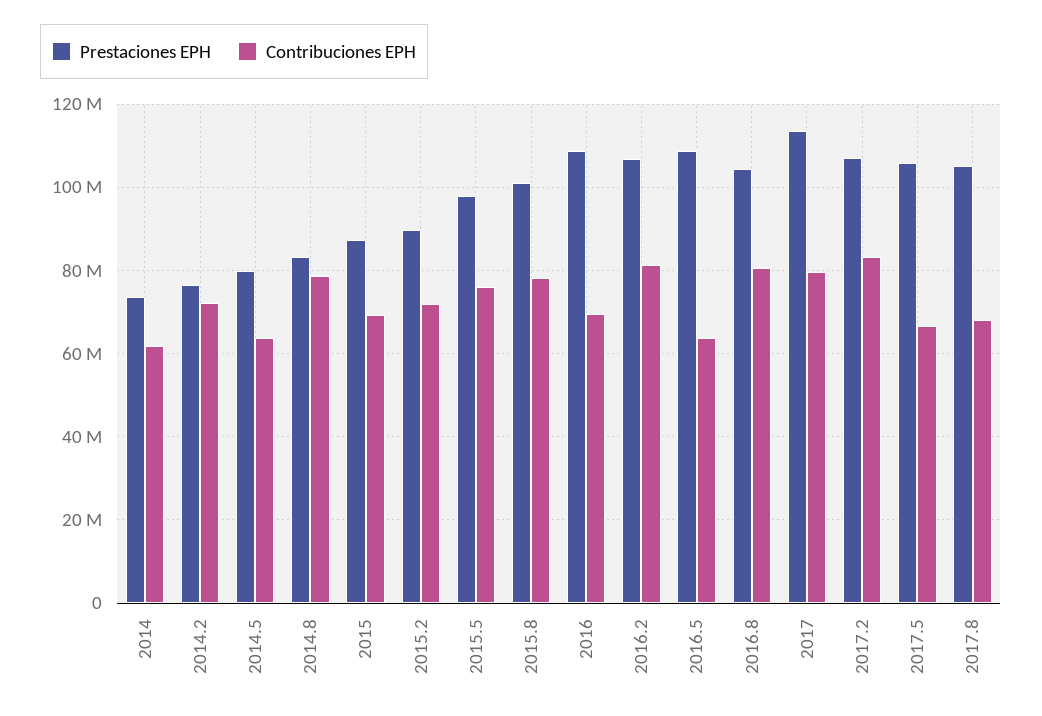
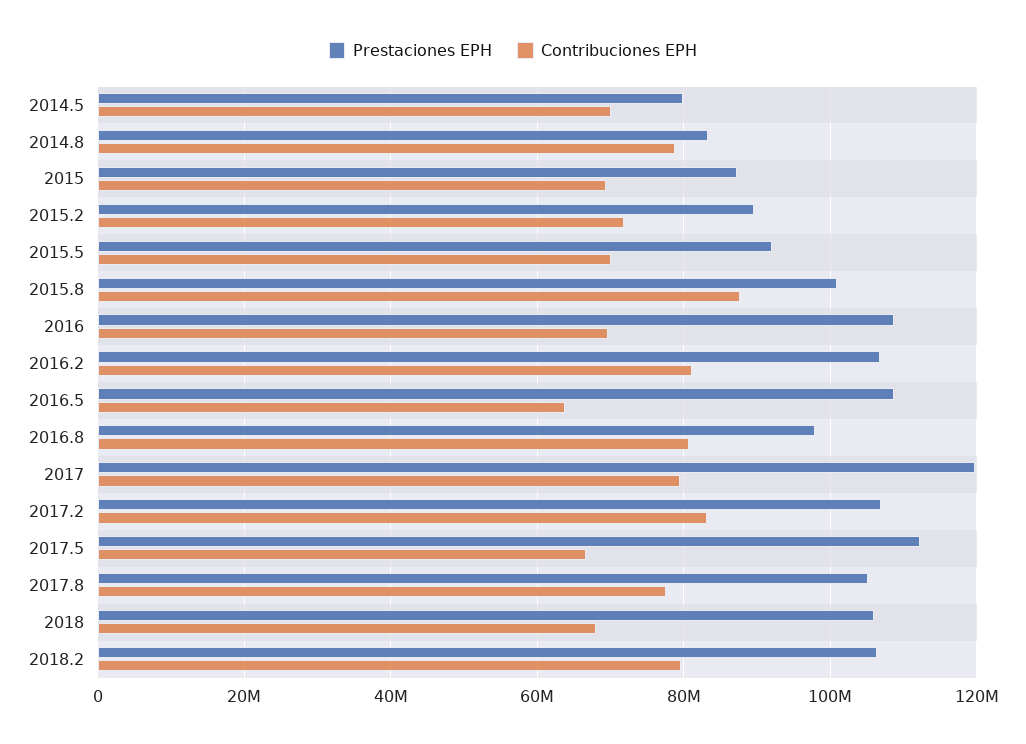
Prestaciones EPH, 2014: 74000000 -> none
Contribuciones EPH, 2014: 62000000 -> none
Prestaciones EPH, 2014.2: 76000000 -> none
Contribuciones EPH, 2014.2: 72000000 -> none
Contribuciones EPH, 2014.5: 64000000 -> 70000000
Prestaciones EPH, 2015.5: 98000000 -> 92000000
Contribuciones EPH, 2015.5: 76000000 -> 70000000
Contribuciones EPH, 2015.8: 78000000 -> 88000000
Prestaciones EPH, 2016.8: 104000000 -> 98000000
Prestaciones EPH, 2017: 114000000 -> 120000000
Prestaciones EPH, 2017.5: 106000000 -> 112000000
Contribuciones EPH, 2017.8: 68000000 -> 78000000
Prestaciones EPH, 2018: none -> 106000000
Contribuciones EPH, 2018: none -> 68000000
Prestaciones EPH, 2018.2: none -> 106000000
Contribuciones EPH, 2018.2: none -> 80000000

